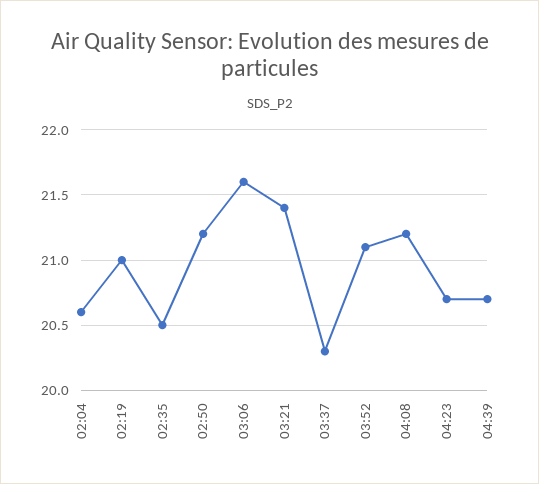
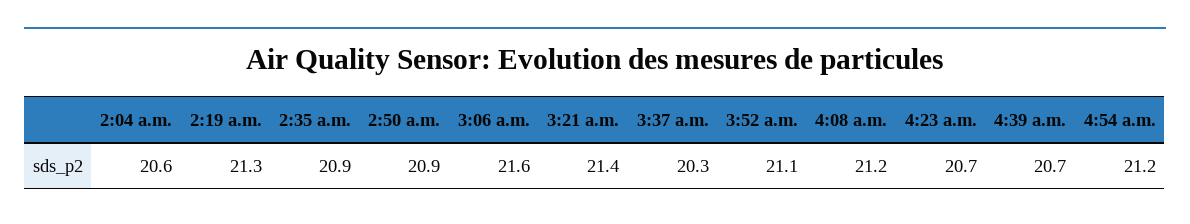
02:19: 21 -> 21.3
02:35: 20.5 -> 20.9
02:50: 21.2 -> 20.9
4:54 a.m.: none -> 21.2

